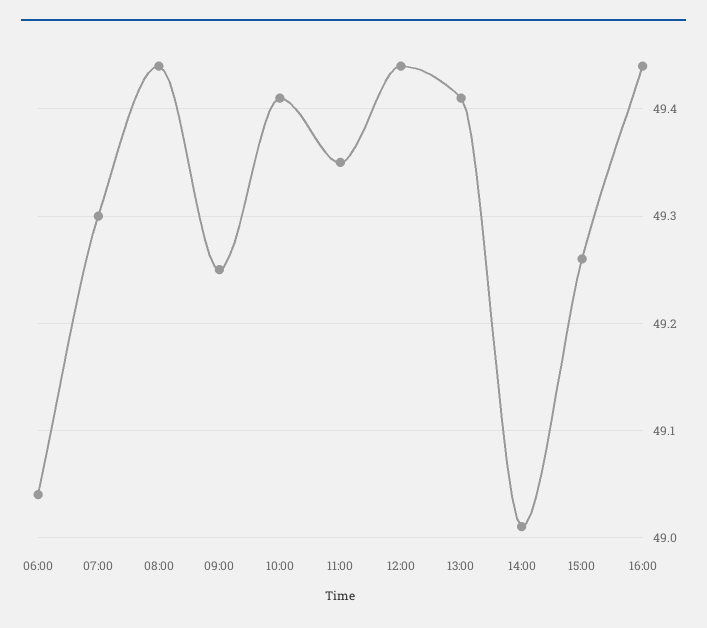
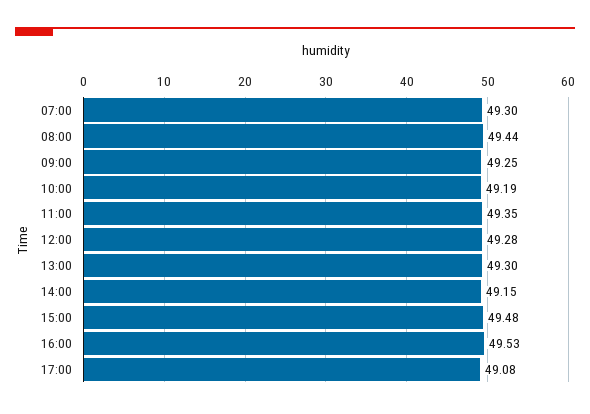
06:00: 49.04 -> none
10:00: 49.41 -> 49.19
12:00: 49.44 -> 49.28
13:00: 49.41 -> 49.3
14:00: 49.01 -> 49.15
15:00: 49.26 -> 49.48
16:00: 49.44 -> 49.53
17:00: none -> 49.08

